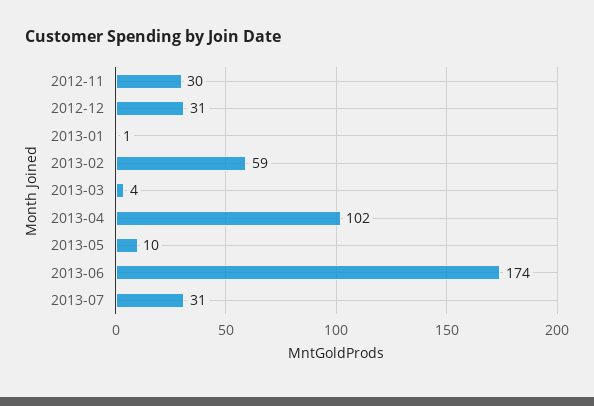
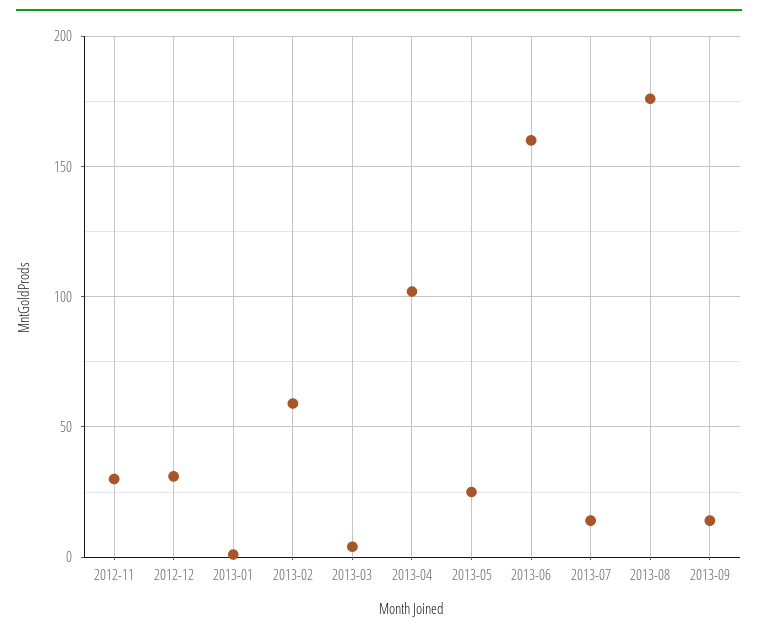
2013-05: 10 -> 25
2013-06: 174 -> 160
2013-07: 31 -> 15
2013-08: none -> 175
2013-09: none -> 15

